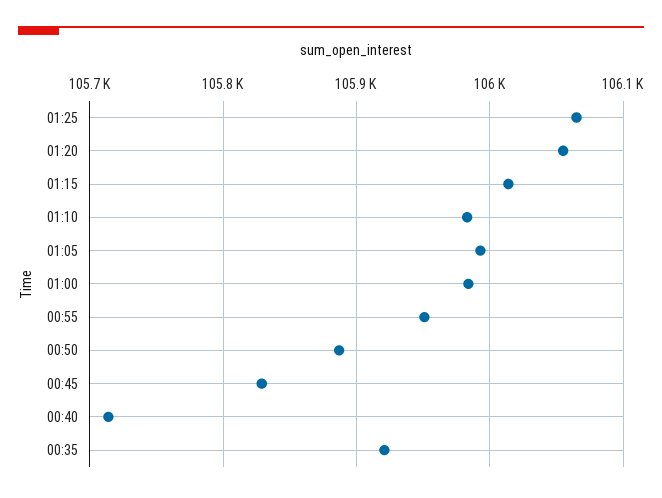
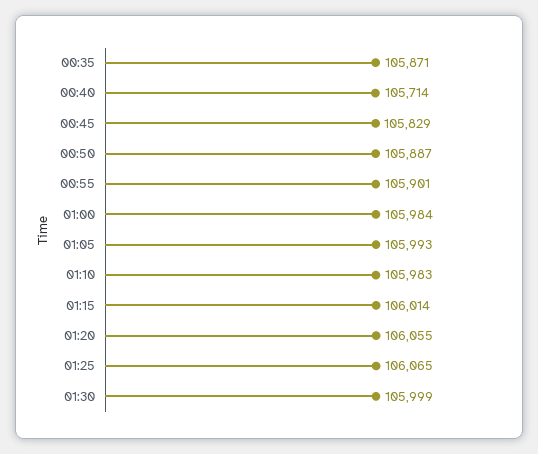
00:55: 105950 -> 105901
00:35: 105920 -> 105871
01:30: none -> 105999

